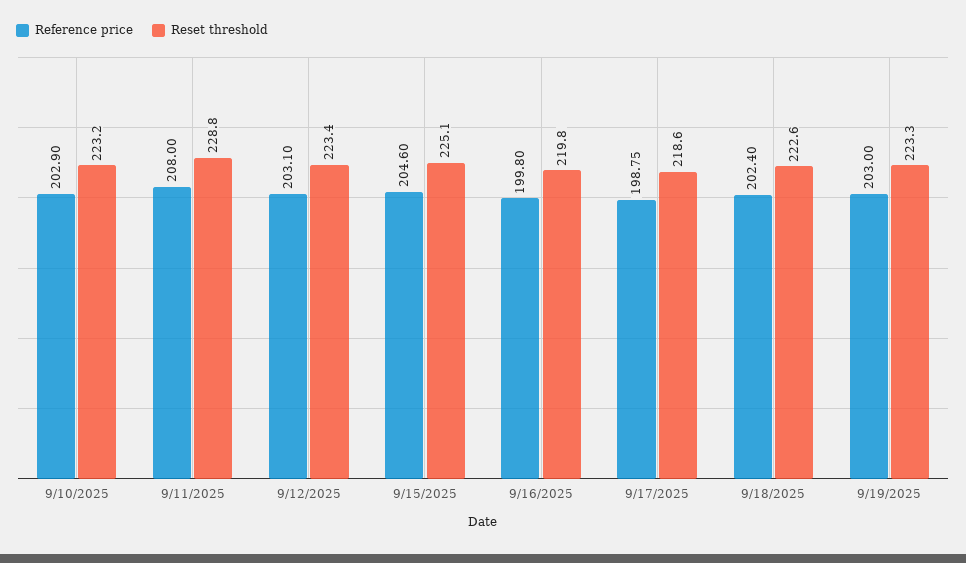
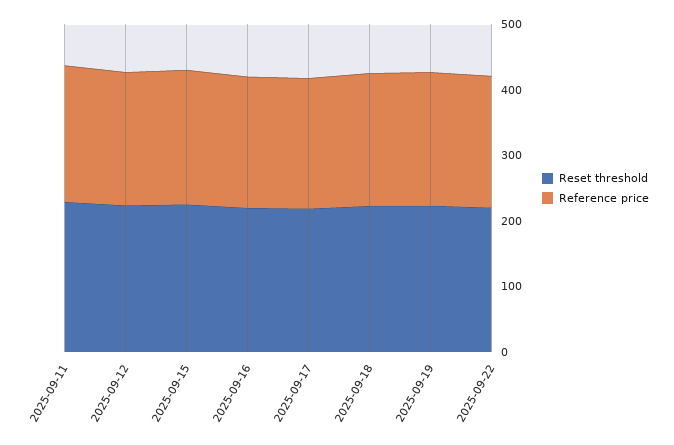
Reference price, 9/10/2025: 202.9 -> none
Reset threshold, 9/10/2025: 223.2 -> none
Reset threshold, 2025-09-22: none -> 220
Reference price, 2025-09-22: none -> 200

